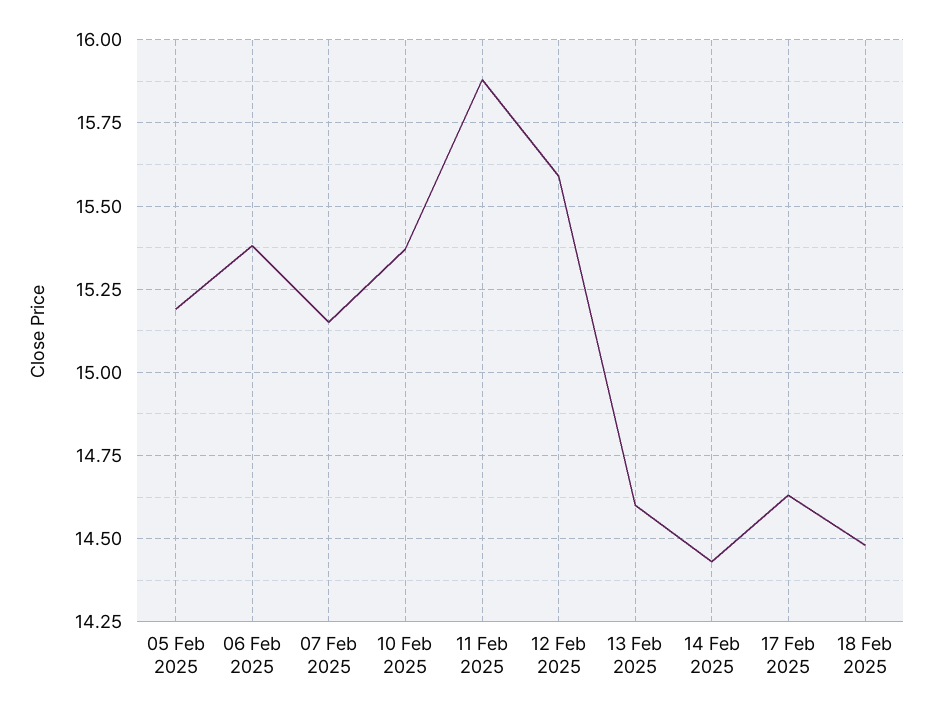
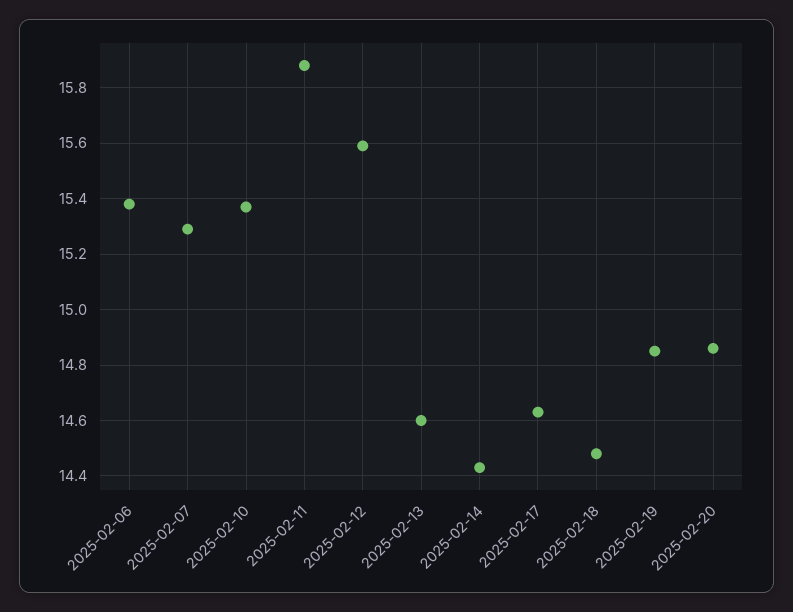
05 Feb 2025: 15.2 -> none
07 Feb 2025: 15.15 -> 15.3
2025-02-19: none -> 14.85
2025-02-20: none -> 14.85

